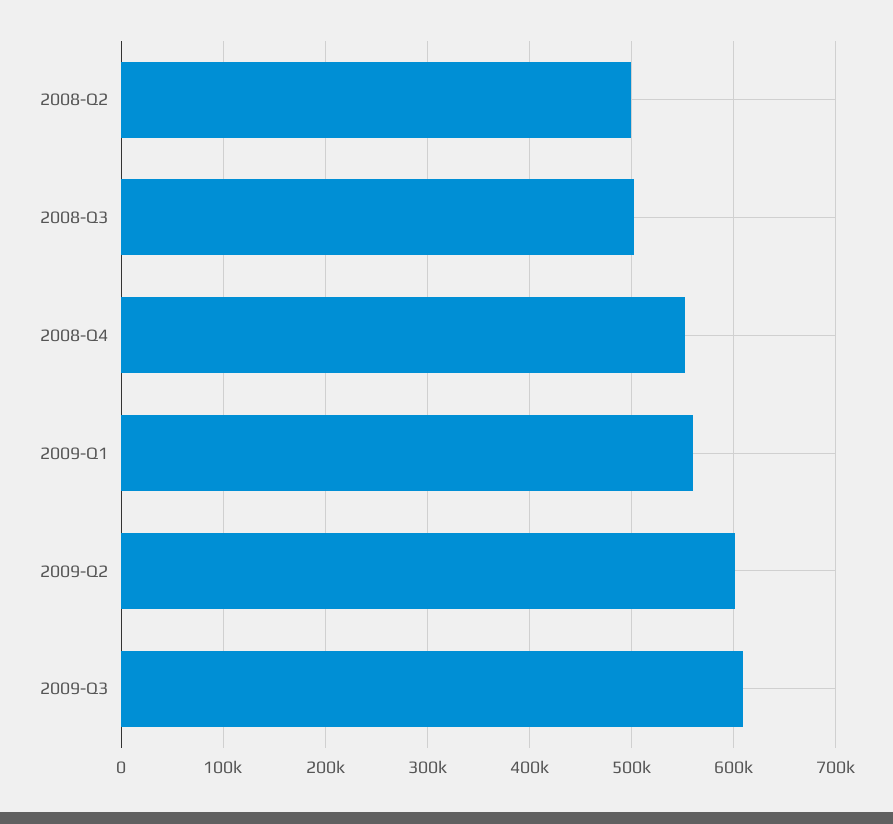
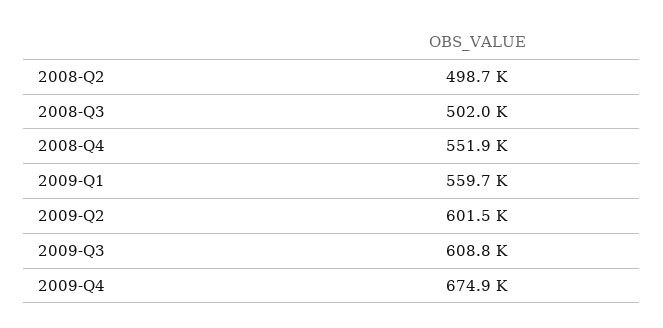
2009-Q4: none -> 674900

